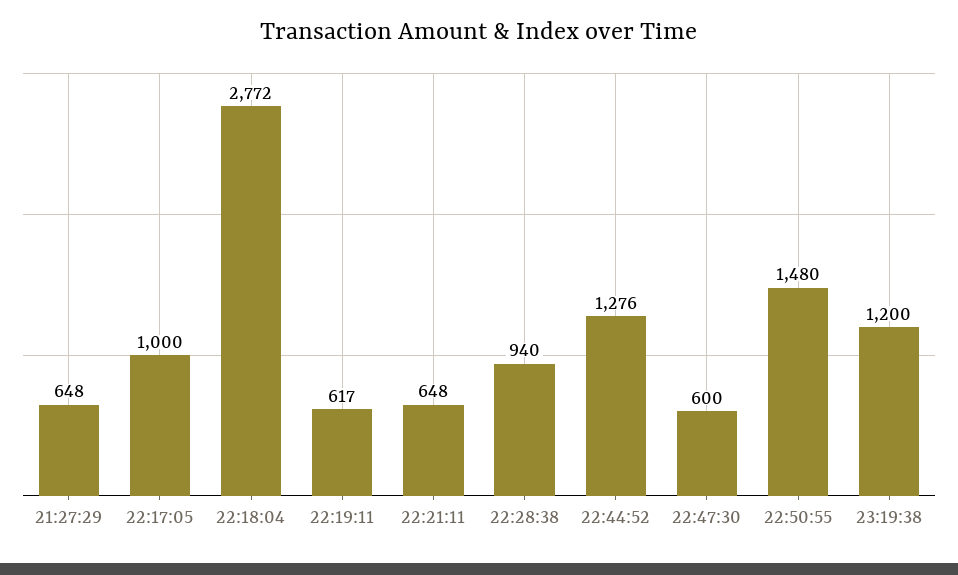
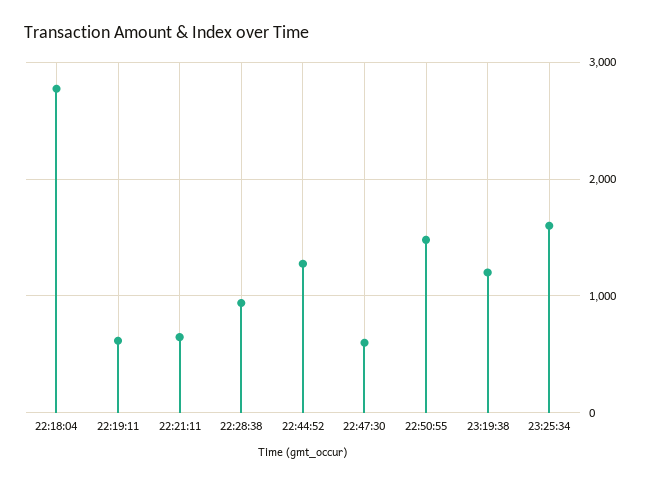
21:27:29: 648 -> none
22:17:05: 1000 -> none
23:25:34: none -> 1600

